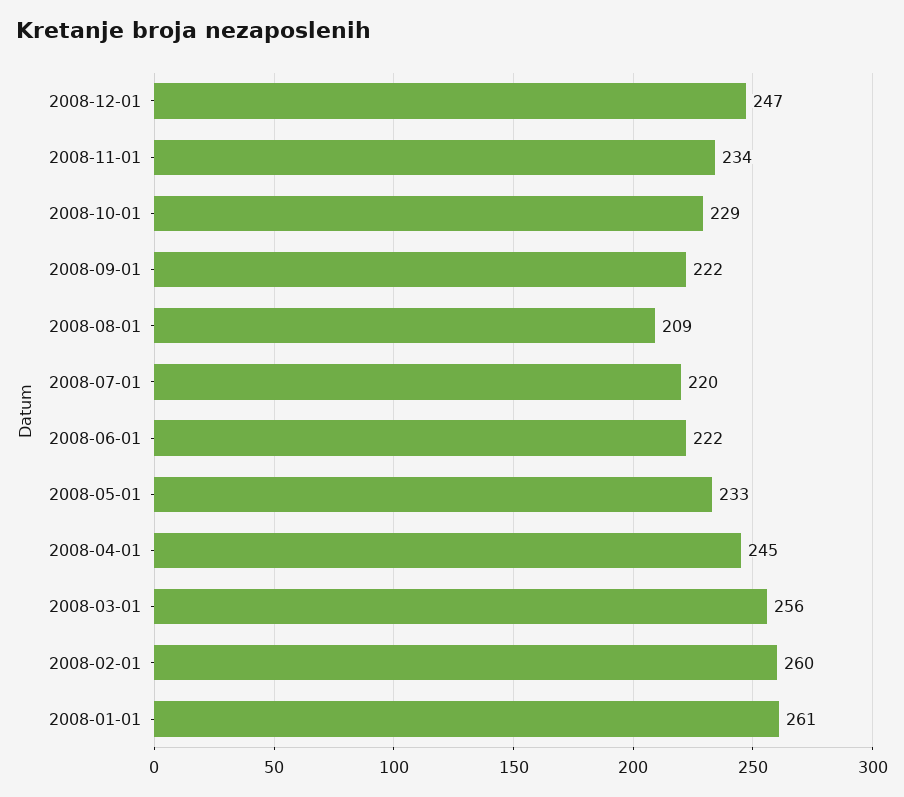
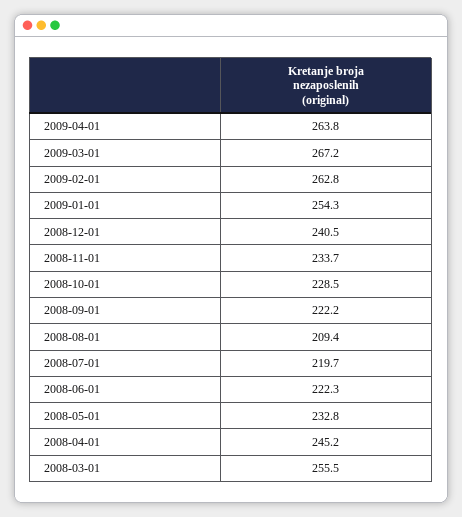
2008-12-01: 247 -> 240.5
2008-02-01: 260 -> none
2008-01-01: 261 -> none
2009-04-01: none -> 263.8
2009-03-01: none -> 267.2
2009-02-01: none -> 262.8
2009-01-01: none -> 254.3

